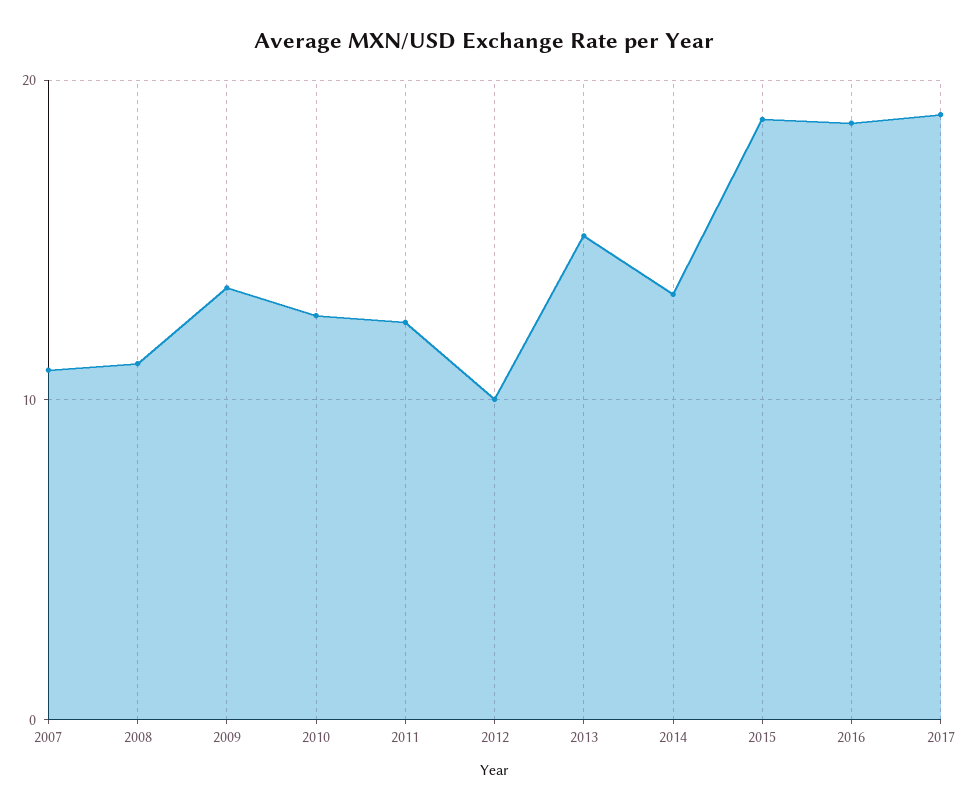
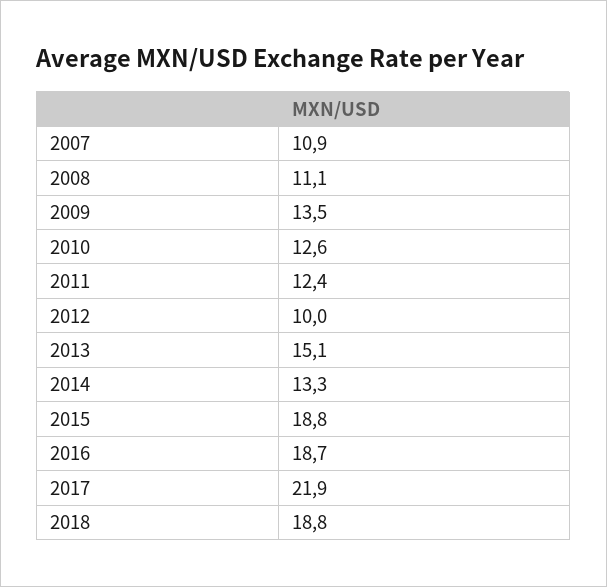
2017: 19 -> 21.9
2018: none -> 18.8

